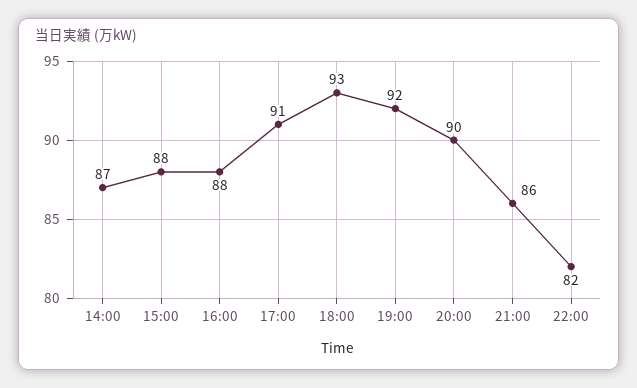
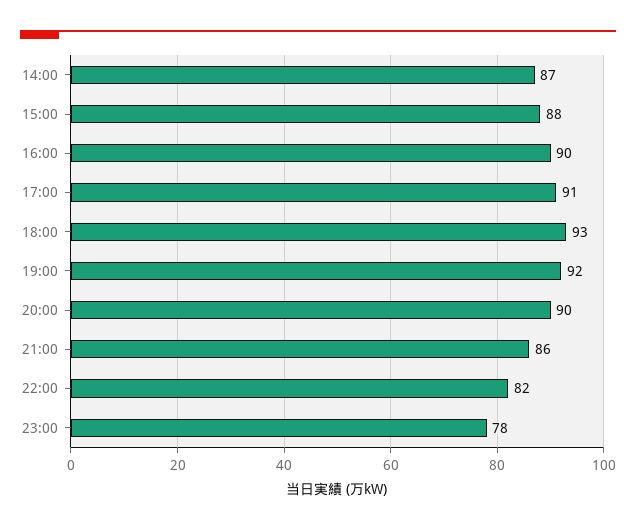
16:00: 88 -> 90
23:00: none -> 78

